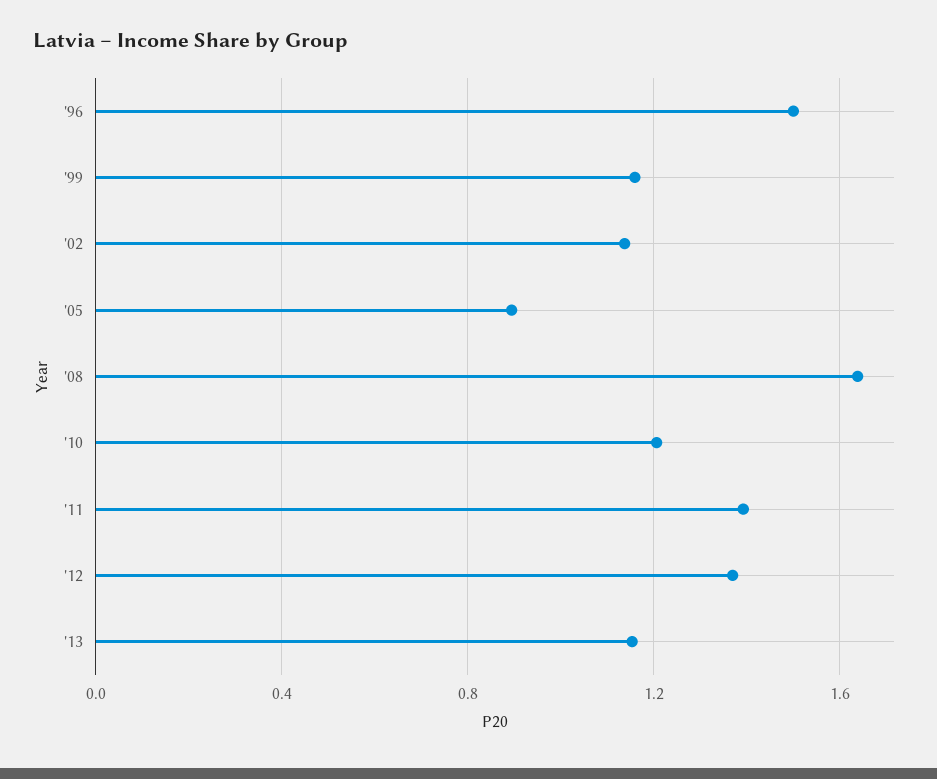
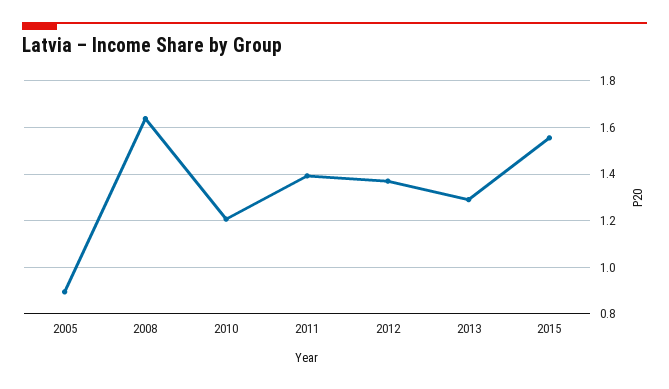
'96: 1.5 -> none
'99: 1.15 -> none
'02: 1.15 -> none
'13: 1.15 -> 1.3
2015: none -> 1.55

